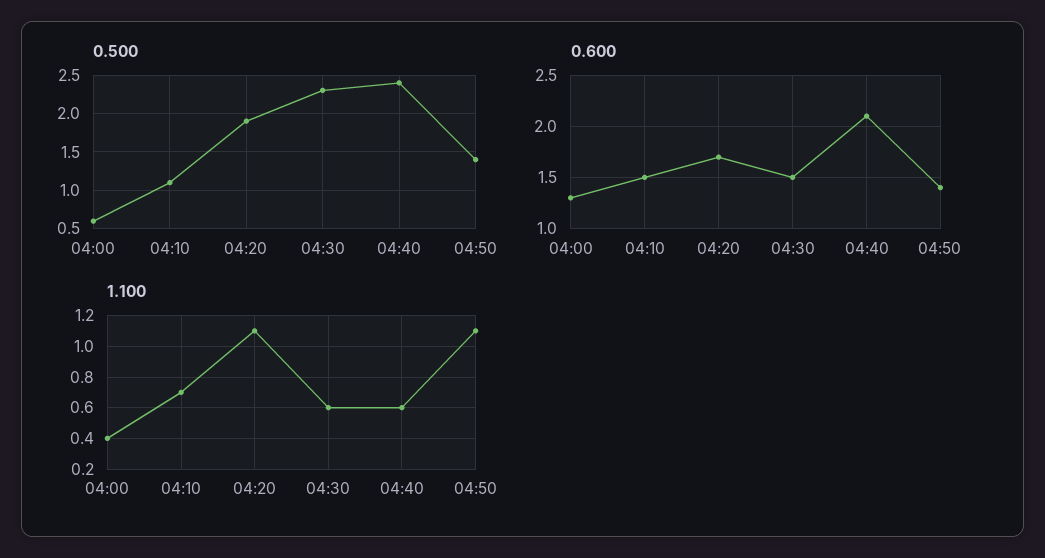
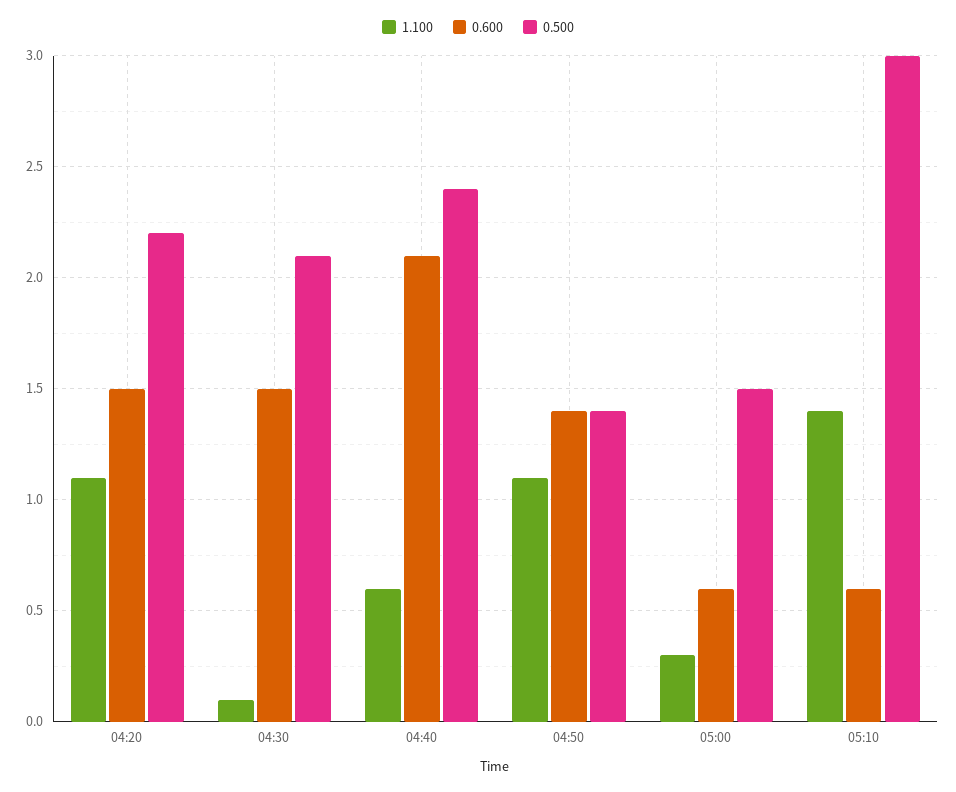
0.500, 04:00: 0.6 -> none
0.500, 04:10: 1.1 -> none
0.500, 04:20: 1.9 -> 2.2
0.500, 04:30: 2.3 -> 2.1
0.600, 04:00: 1.3 -> none
0.600, 04:10: 1.5 -> none
0.600, 04:20: 1.7 -> 1.5
1.100, 04:00: 0.4 -> none
1.100, 04:10: 0.7 -> none
1.100, 04:30: 0.6 -> 0.1
1.100, 05:00: none -> 0.3
0.600, 05:00: none -> 0.6
0.500, 05:00: none -> 1.5
1.100, 05:10: none -> 1.4
0.600, 05:10: none -> 0.6
0.500, 05:10: none -> 3

